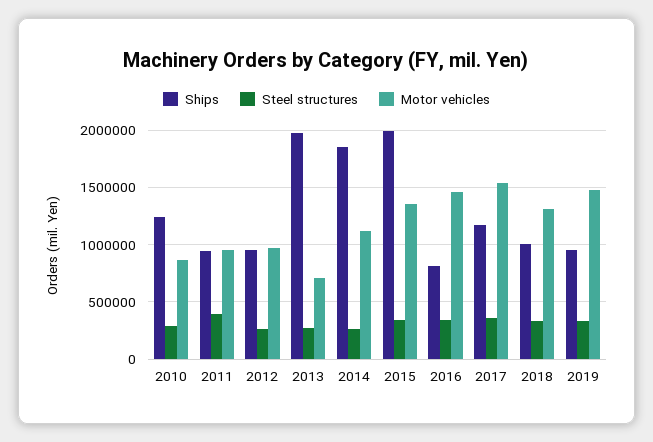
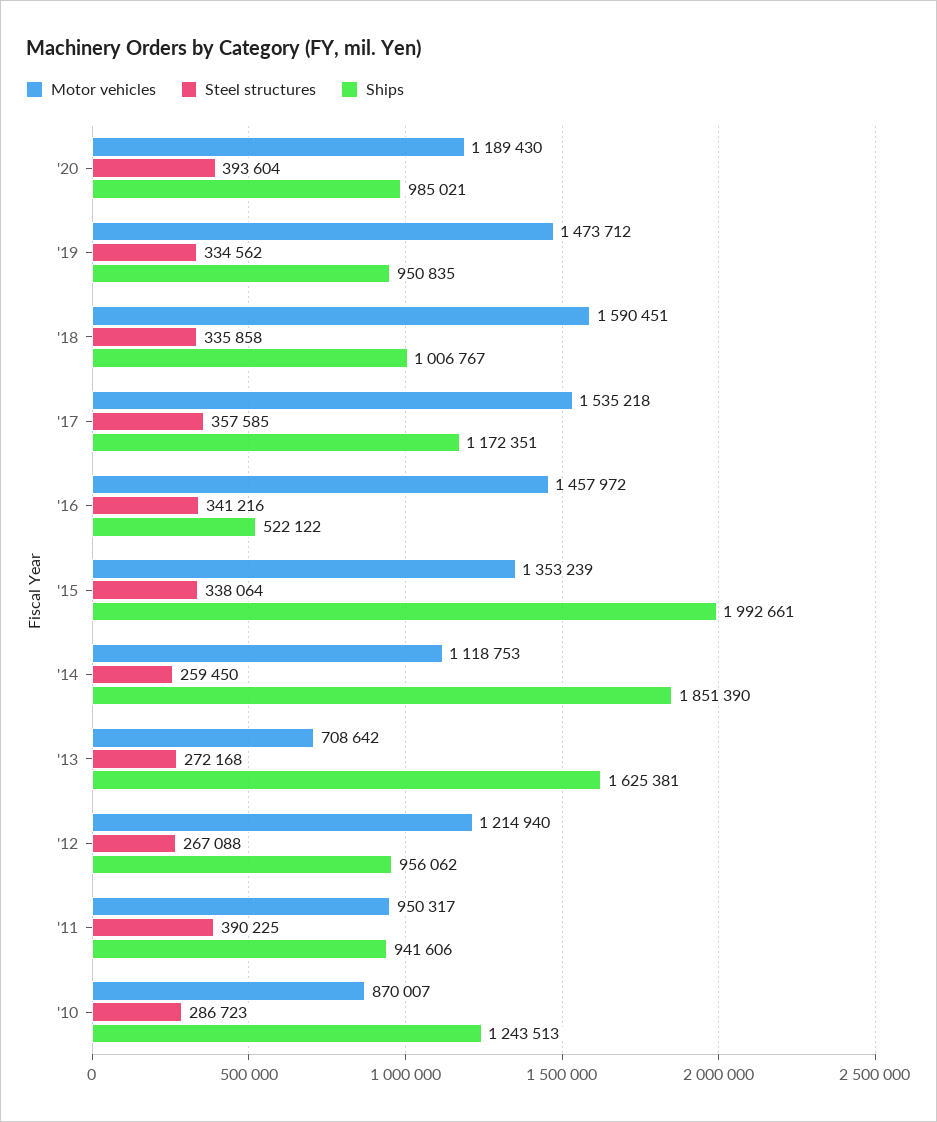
Motor vehicles, 2012: 1000000 -> 1214940
Ships, 2013: 2000000 -> 1625381
Ships, 2016: 800000 -> 522122
Motor vehicles, 2018: 1300000 -> 1590451
Motor vehicles, '20: none -> 1189430
Steel structures, '20: none -> 393604
Ships, '20: none -> 985021

